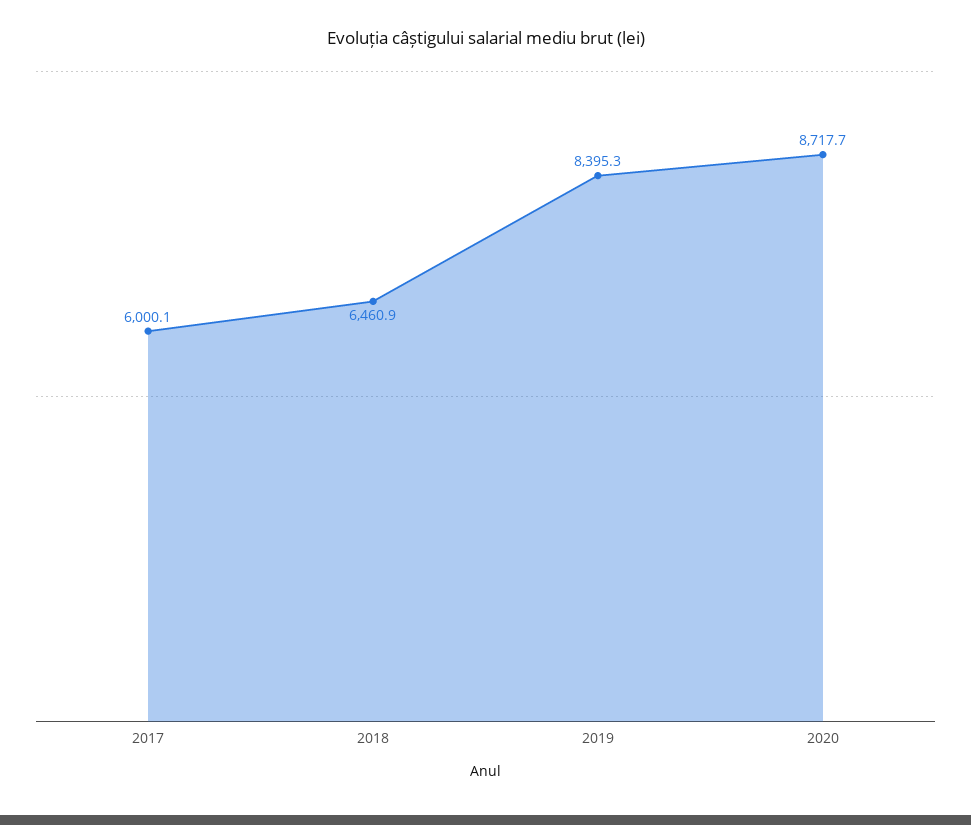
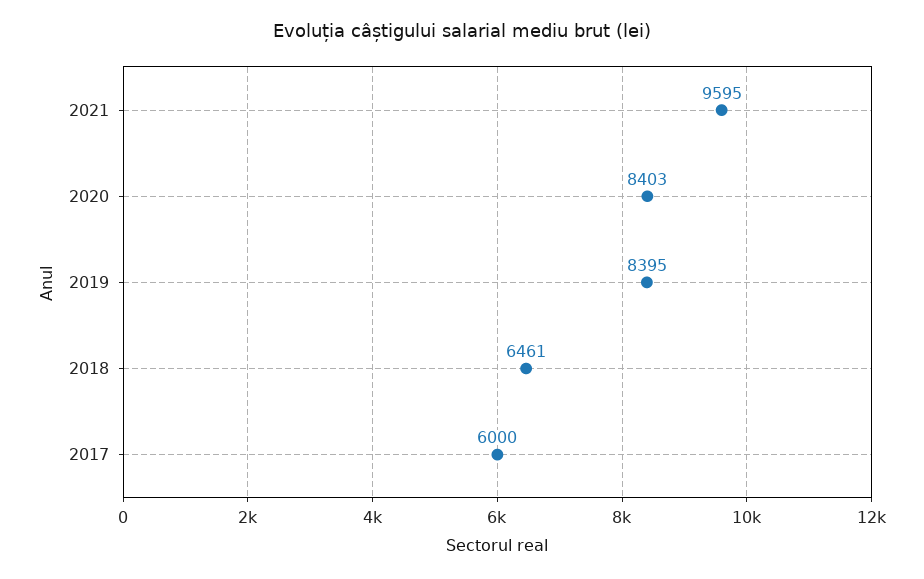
2020: 8717.7 -> 8403
2021: none -> 9595

